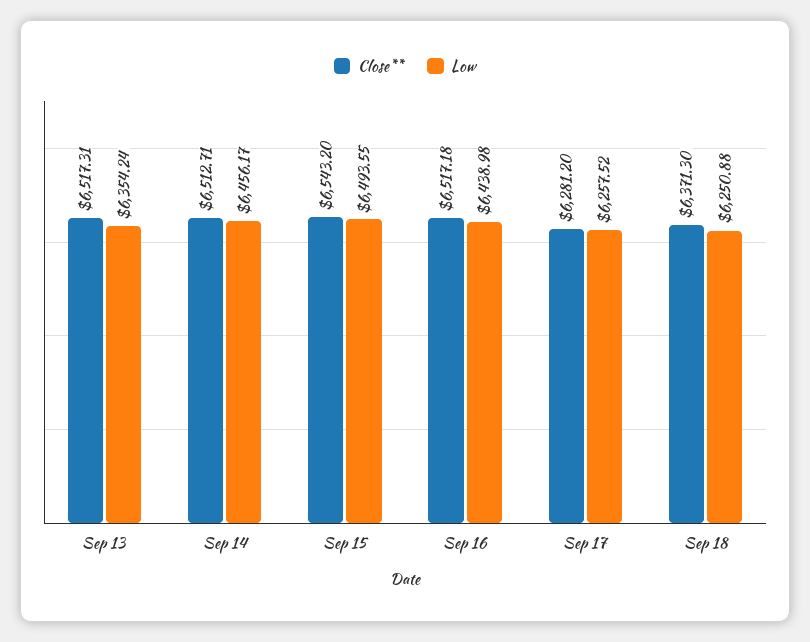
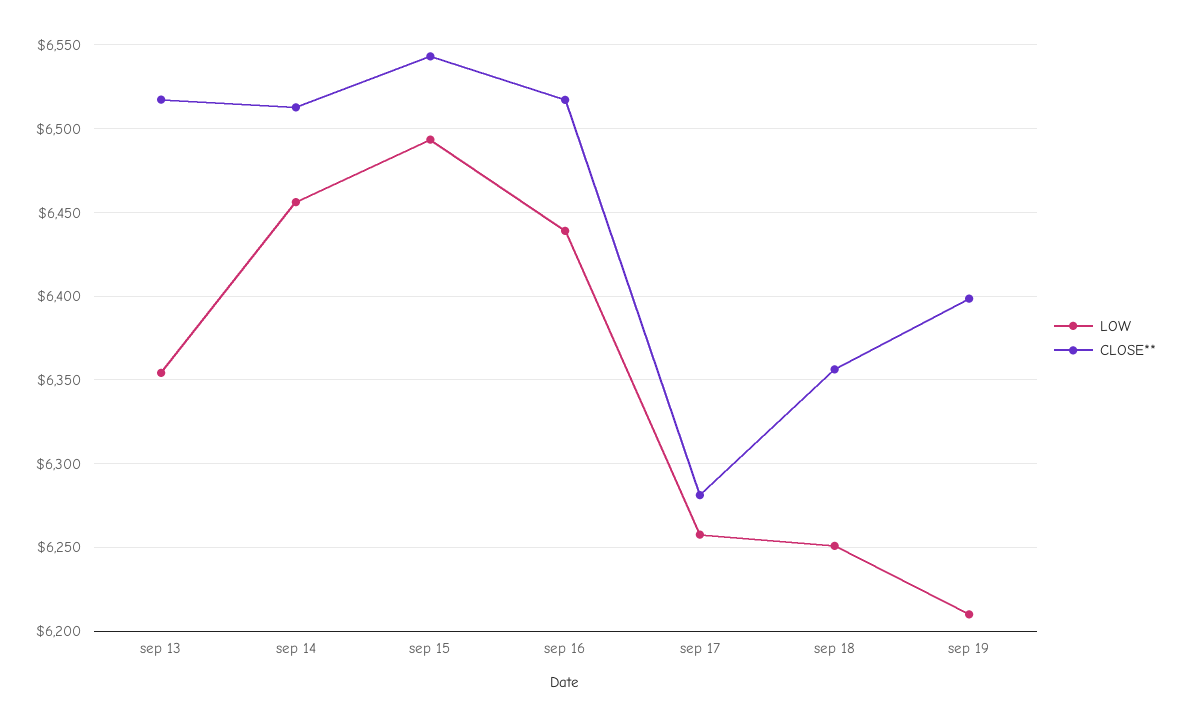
Close**, Sep 18: 6371.3 -> 6355
Low, sep 19: none -> 6210
Close**, sep 19: none -> 6400

